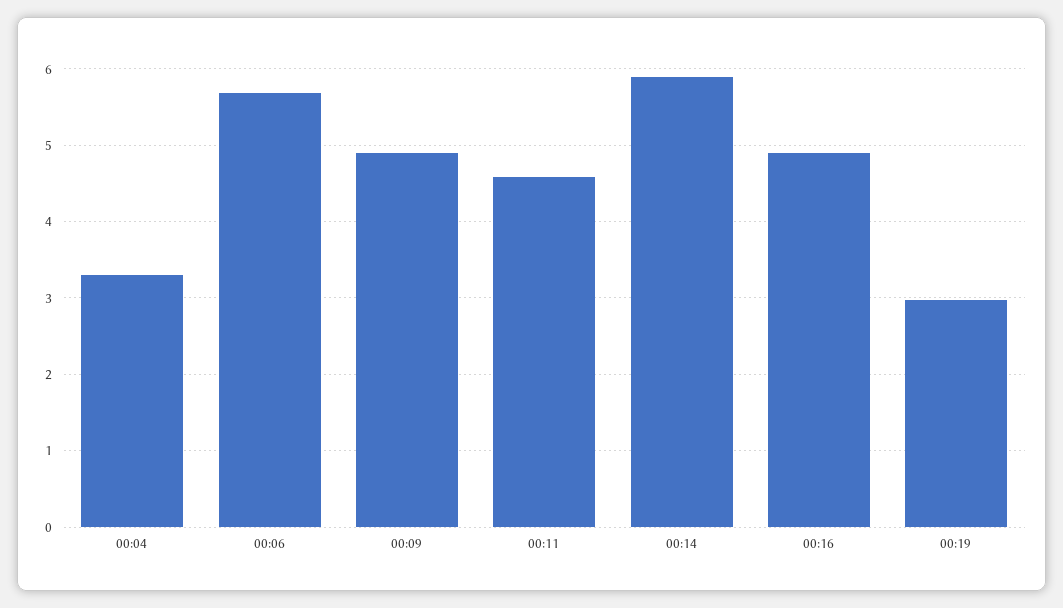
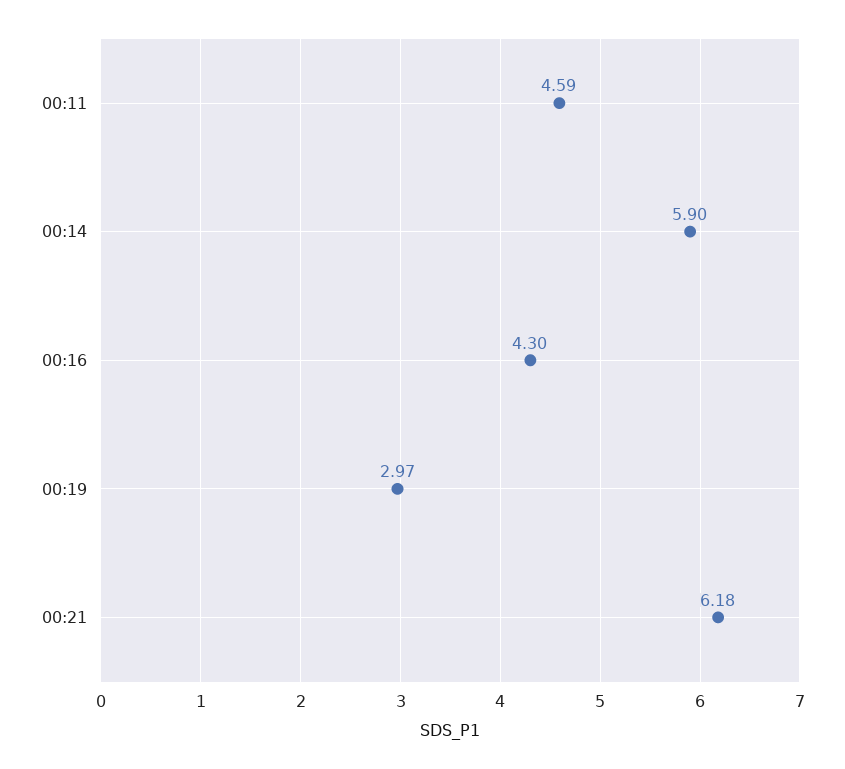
00:04: 3.3 -> none
00:06: 5.7 -> none
00:09: 4.9 -> none
00:16: 4.9 -> 4.3
00:21: none -> 6.18

